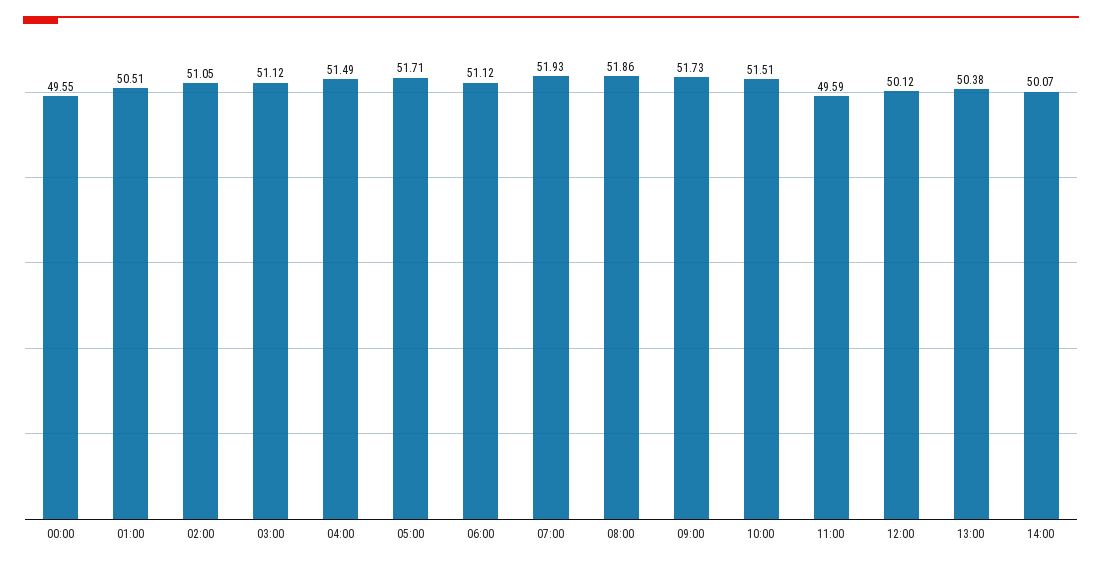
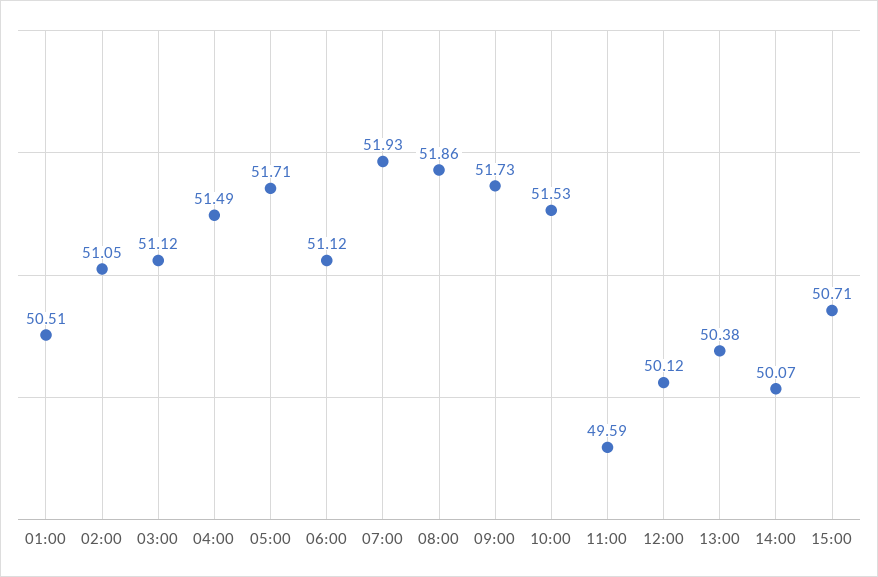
00:00: 49.55 -> none
10:00: 51.51 -> 51.53
15:00: none -> 50.71

